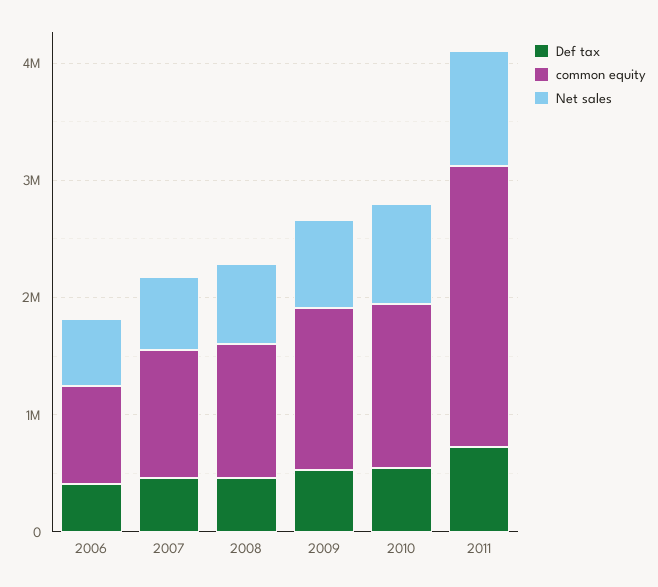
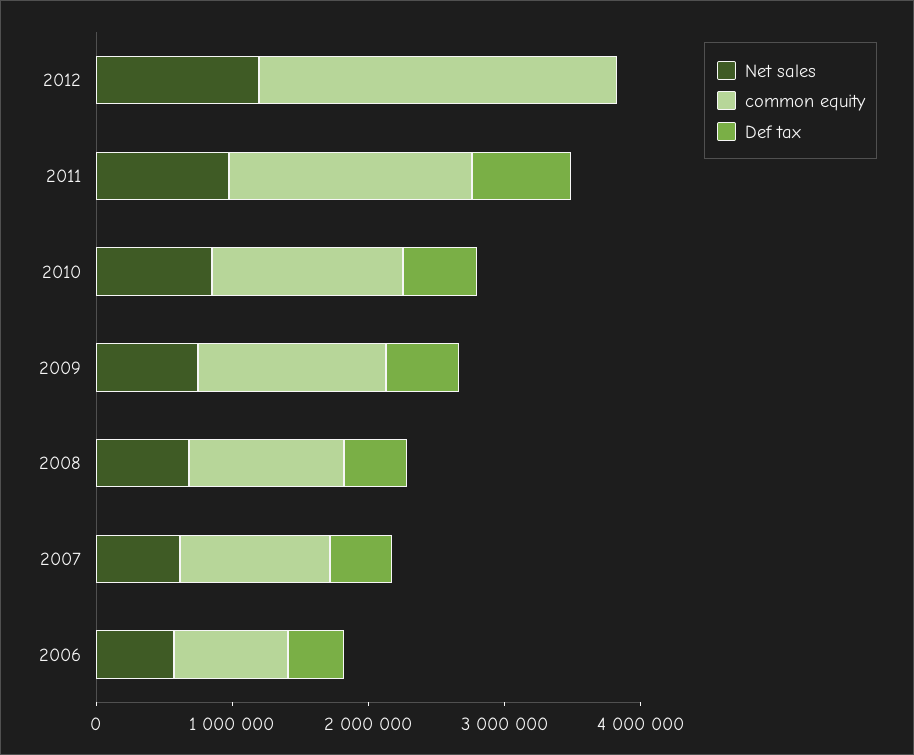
common equity, 2011: 2400000 -> 1800000
Net sales, 2012: none -> 1200000
common equity, 2012: none -> 2600000
Def tax, 2012: none -> 0

